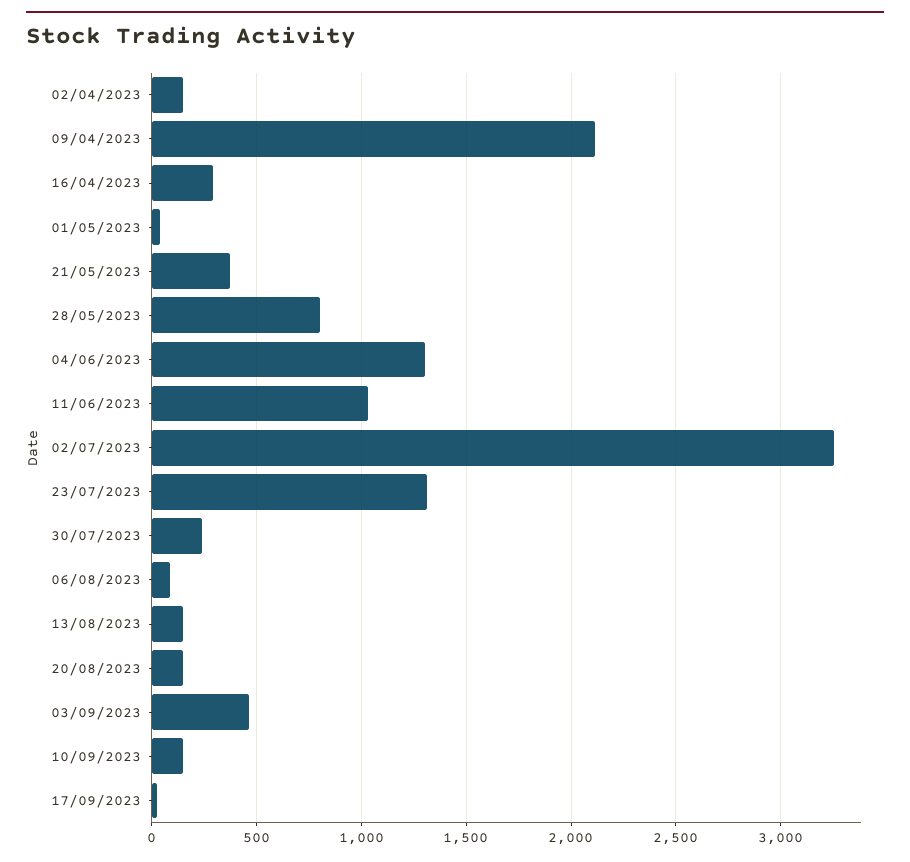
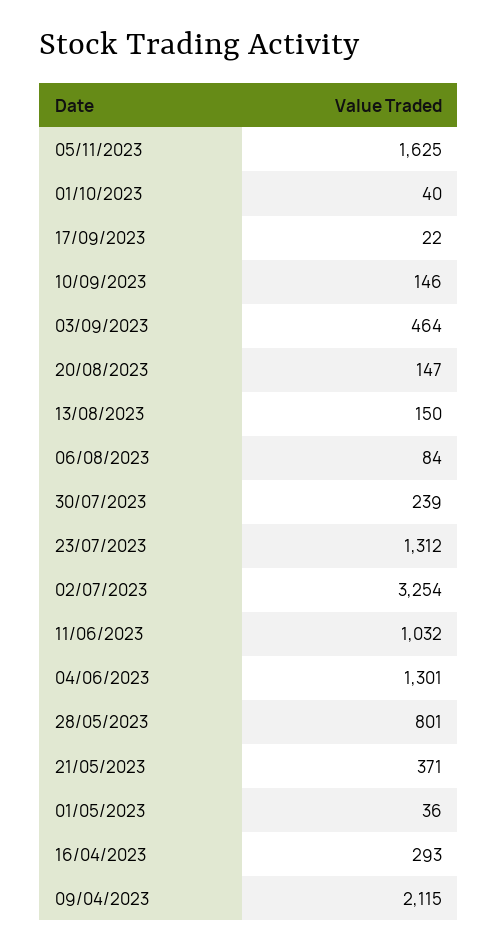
02/04/2023: 150 -> none
05/11/2023: none -> 1625
01/10/2023: none -> 40

